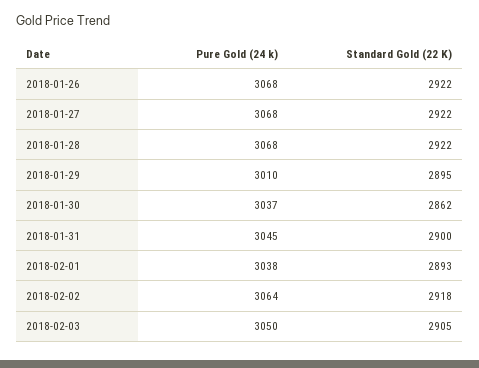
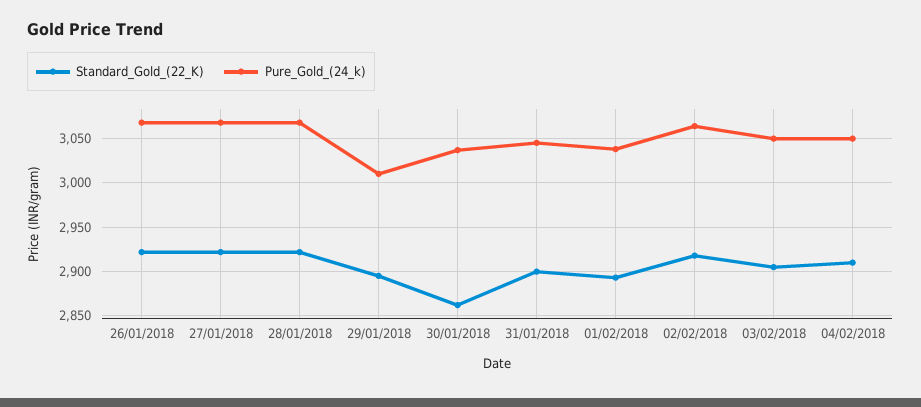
Standard Gold (22 K), 04/02/2018: none -> 2910
Pure Gold (24 k), 04/02/2018: none -> 3050

